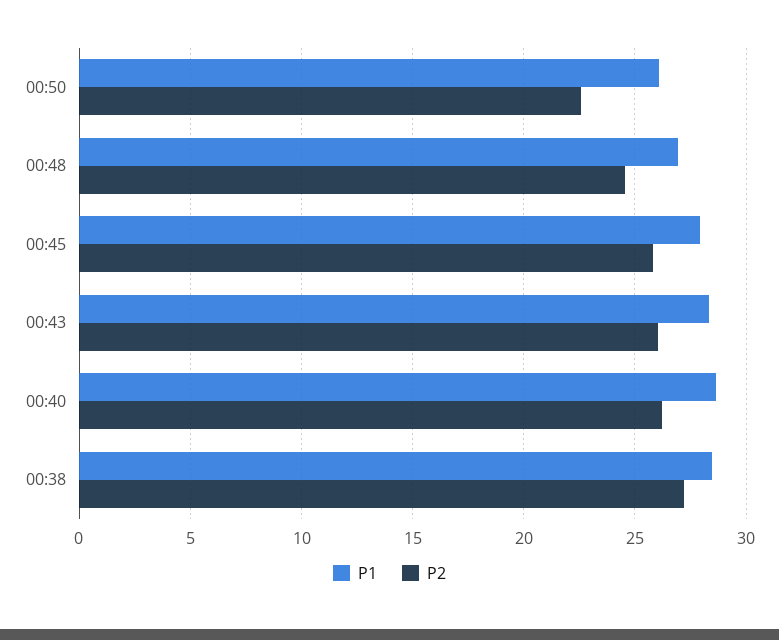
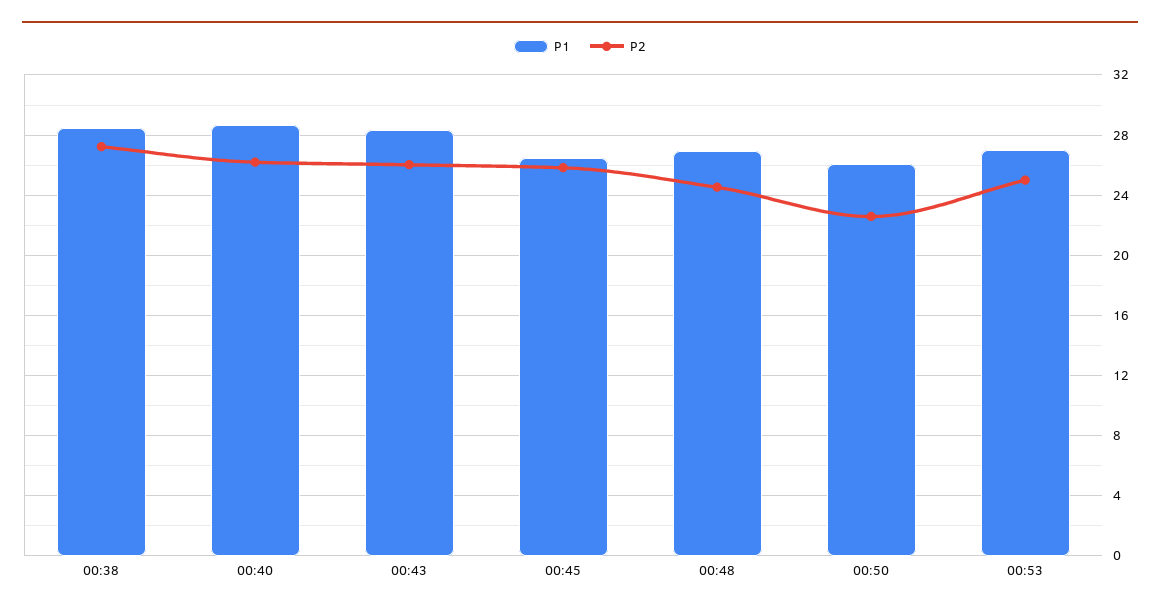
P1, 00:45: 28 -> 26.5
P1, 00:53: none -> 27
P2, 00:53: none -> 25

